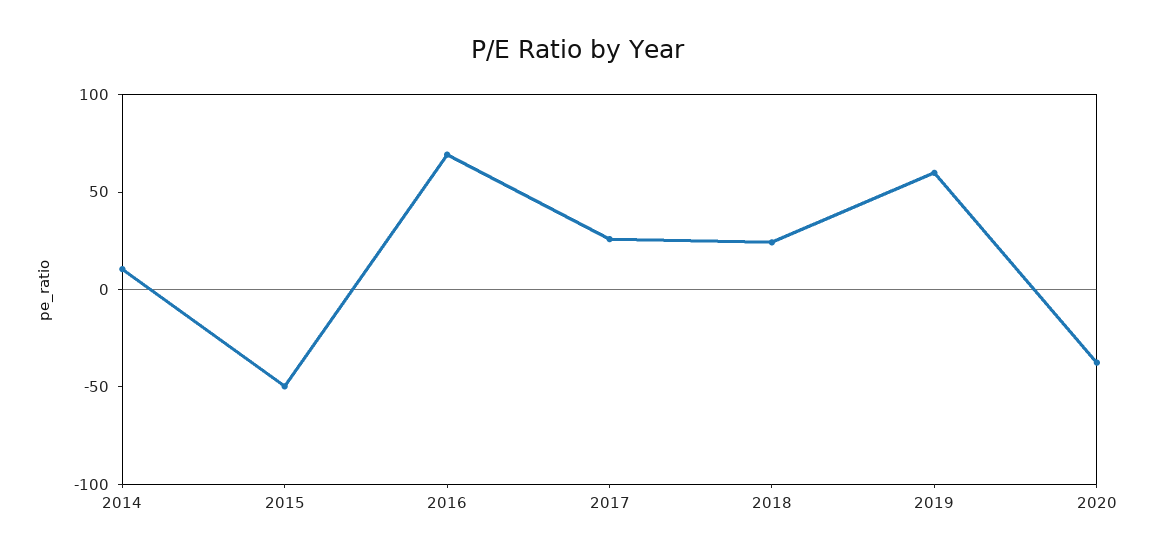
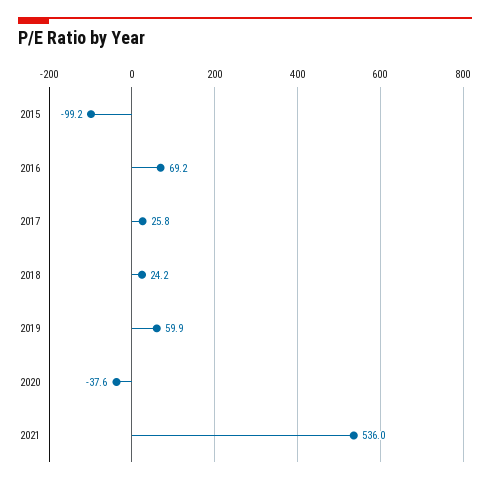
2014: 10 -> none
2015: -50 -> -99.2
2021: none -> 536

